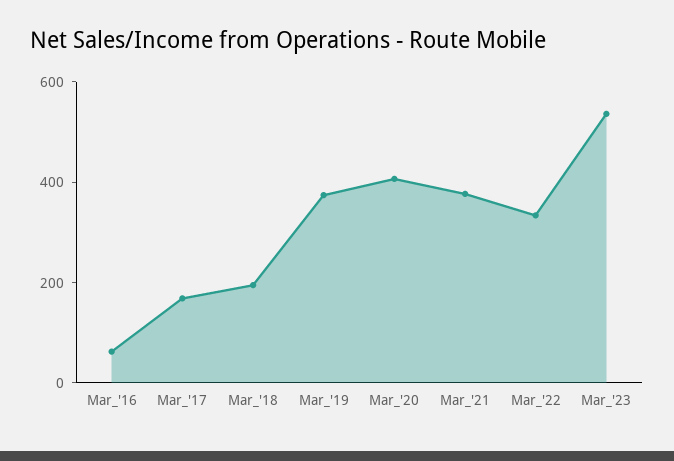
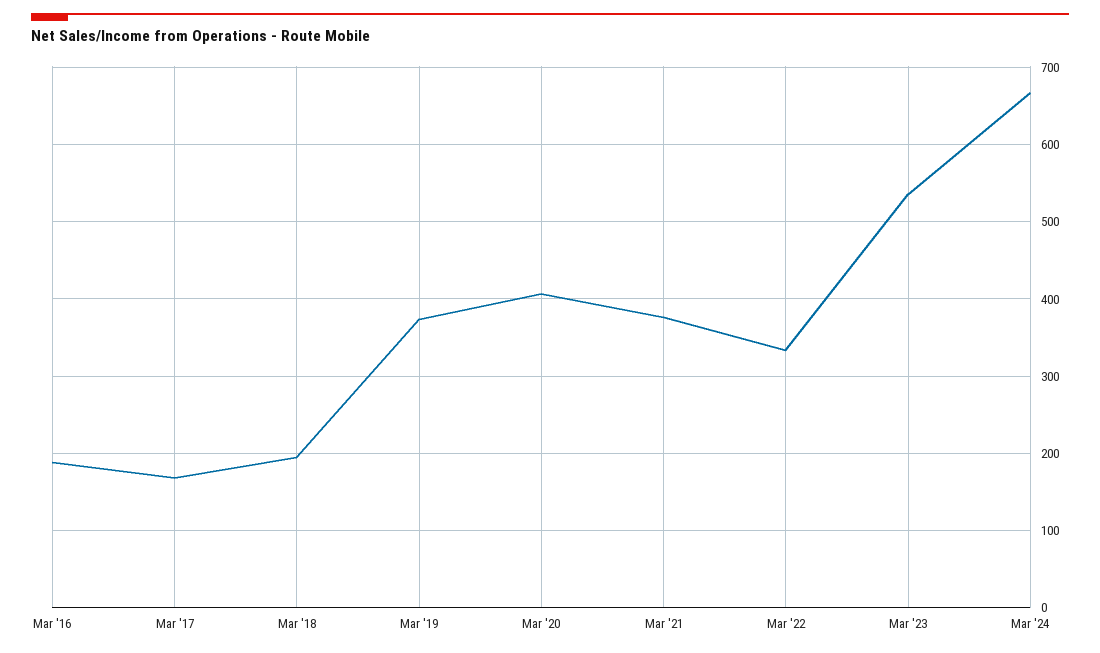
Mar_'16: 50 -> 190
Mar '24: none -> 670

